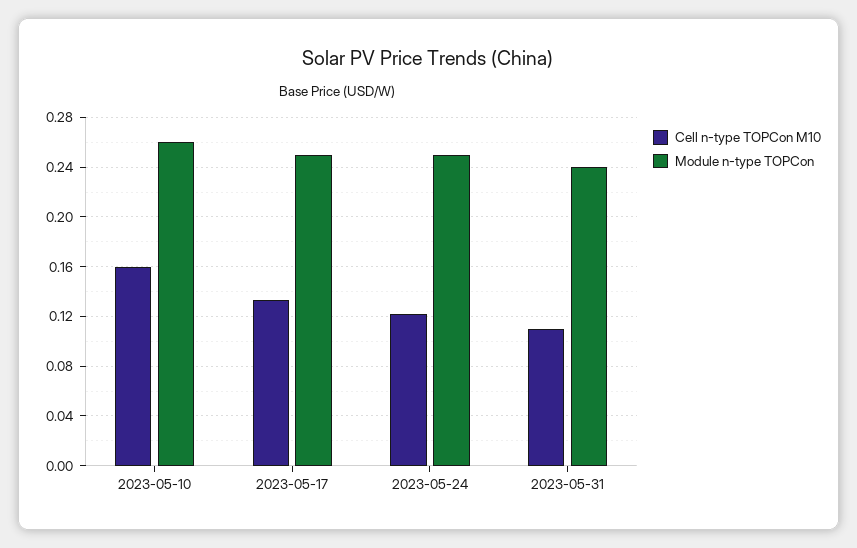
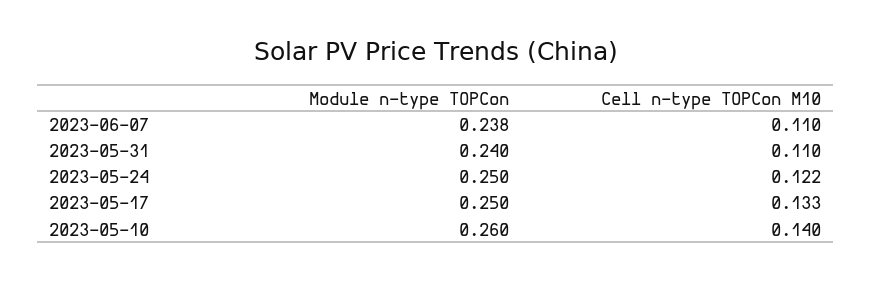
Cell n-type TOPCon M10, 2023-05-10: 0.16 -> 0.14
Module n-type TOPCon, 2023-06-07: none -> 0.238
Cell n-type TOPCon M10, 2023-06-07: none -> 0.11

